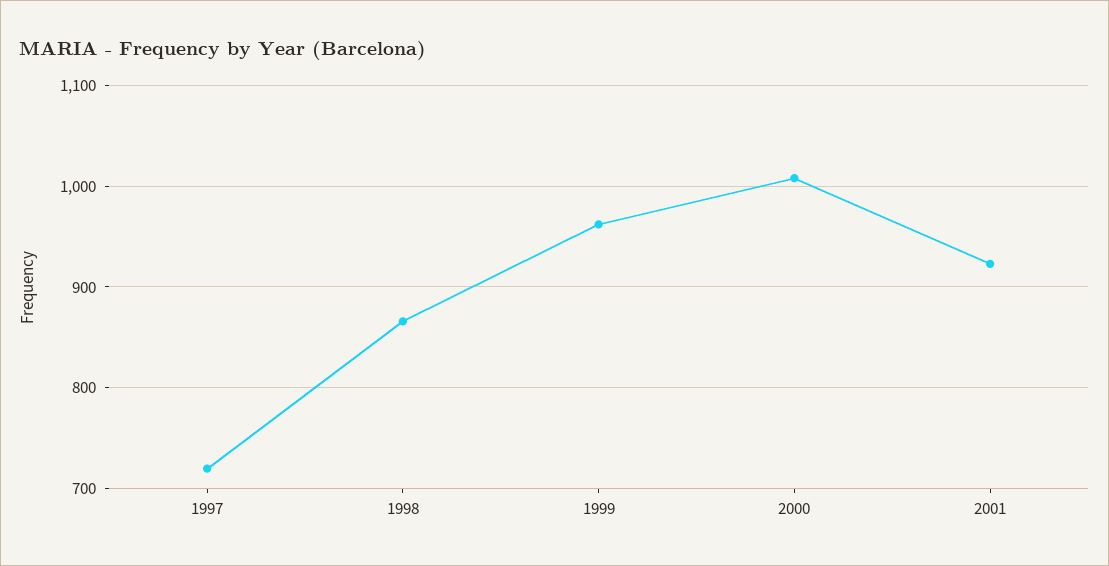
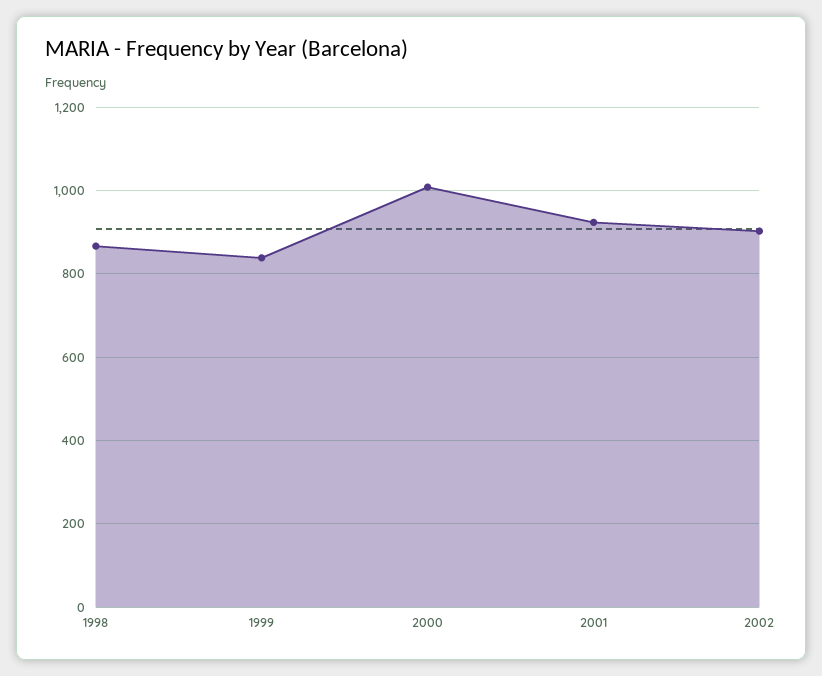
1997: 720 -> none
1999: 960 -> 840
2002: none -> 900

